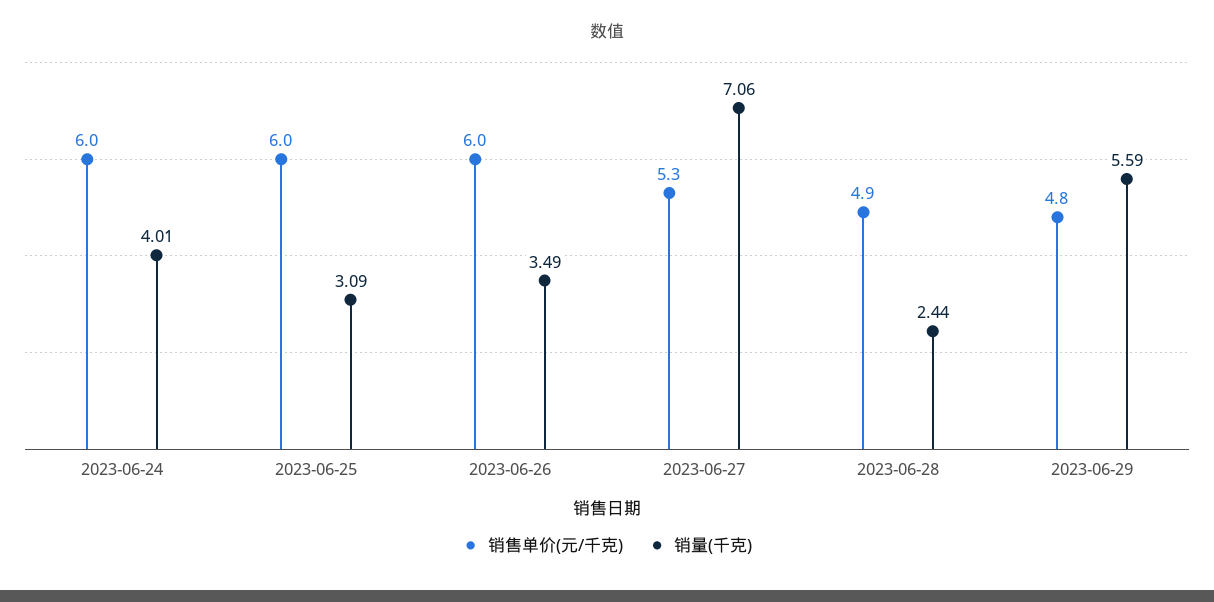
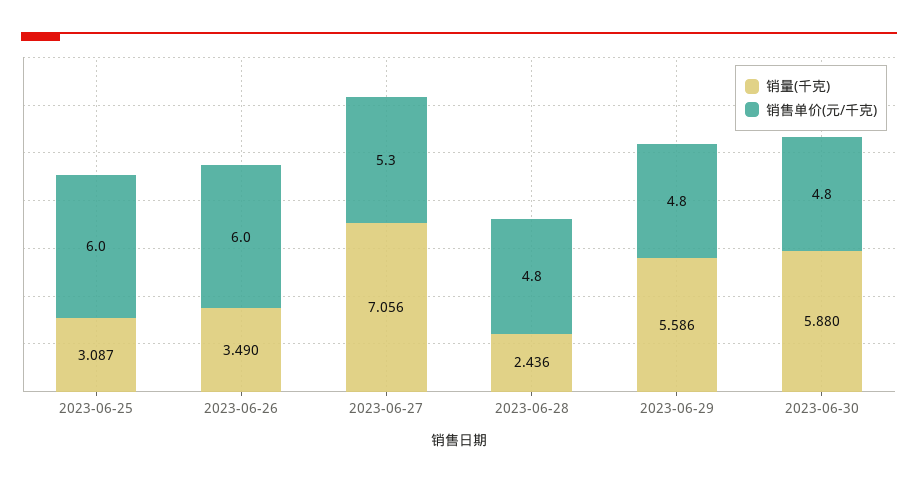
销售单价(元/千克), 2023-06-24: 6 -> none
销量(千克), 2023-06-24: 4.01 -> none
销售单价(元/千克), 2023-06-28: 4.9 -> 4.8
销量(千克), 2023-06-30: none -> 5.88
销售单价(元/千克), 2023-06-30: none -> 4.8

